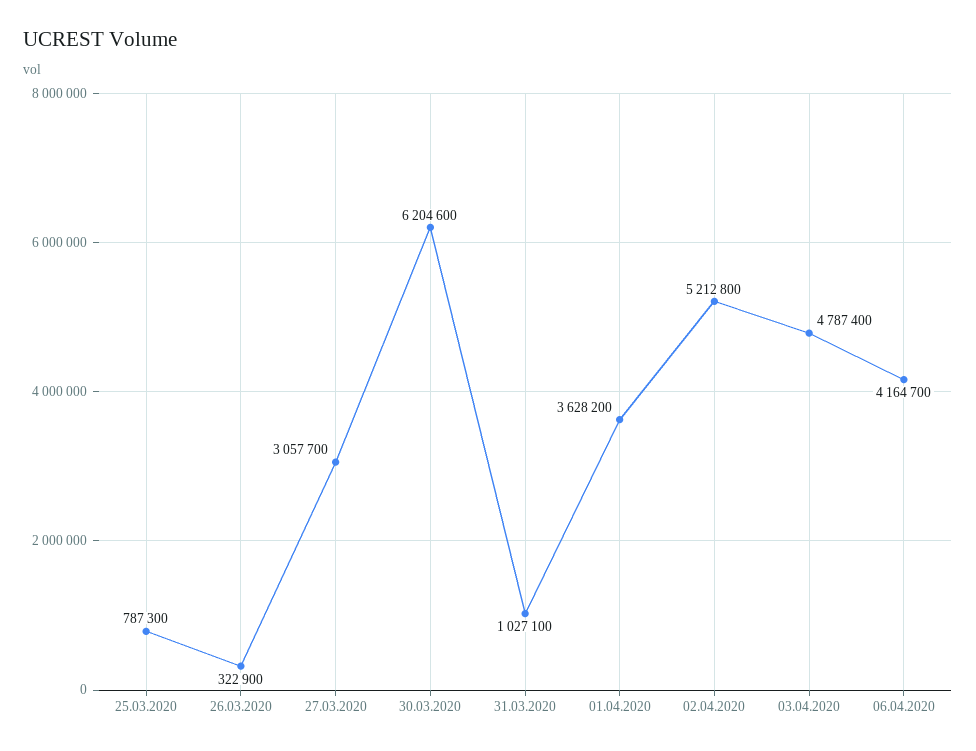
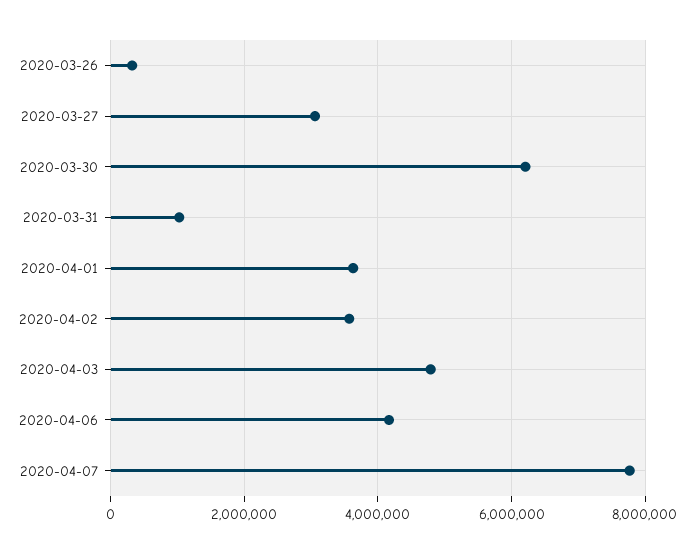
25.03.2020: 787300 -> none
02.04.2020: 5212800 -> 3600000
2020-04-07: none -> 7800000

